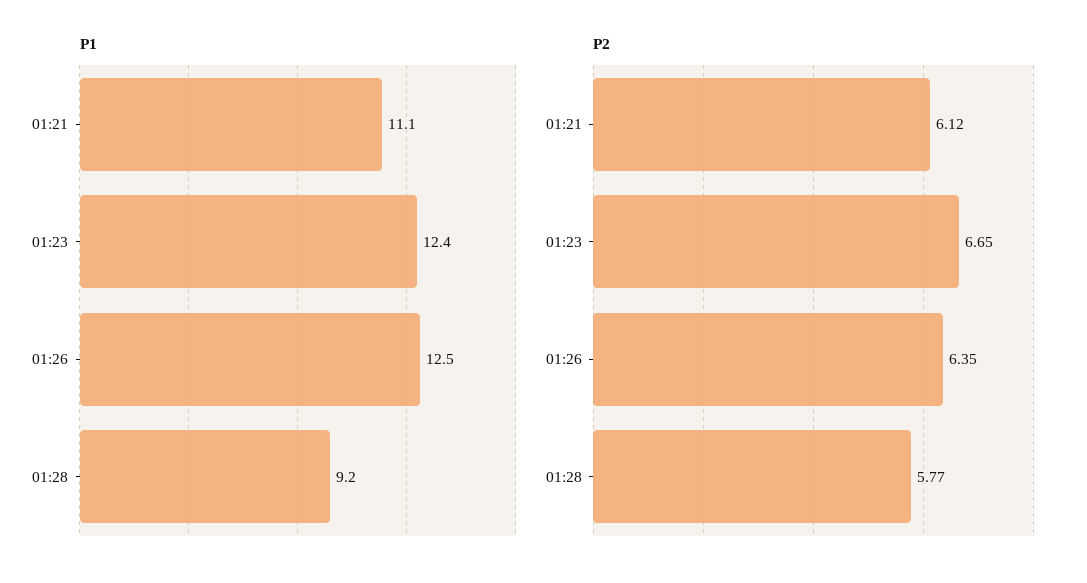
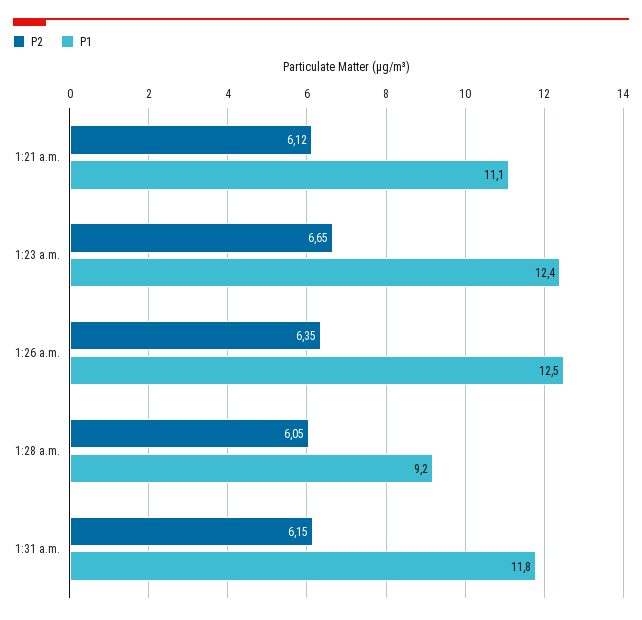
P2, 01:28: 5.77 -> 6.05
P2, 1:31 a.m.: none -> 6.15
P1, 1:31 a.m.: none -> 11.8

